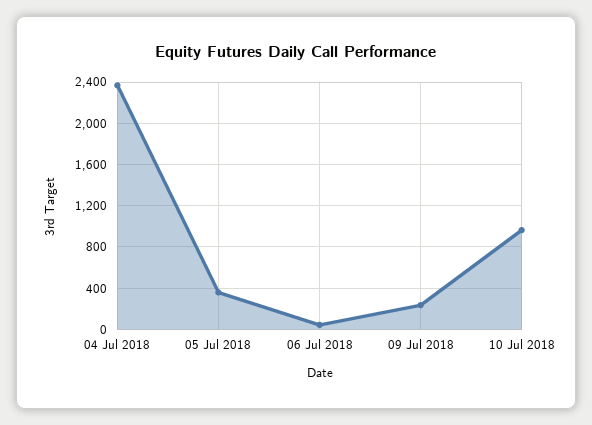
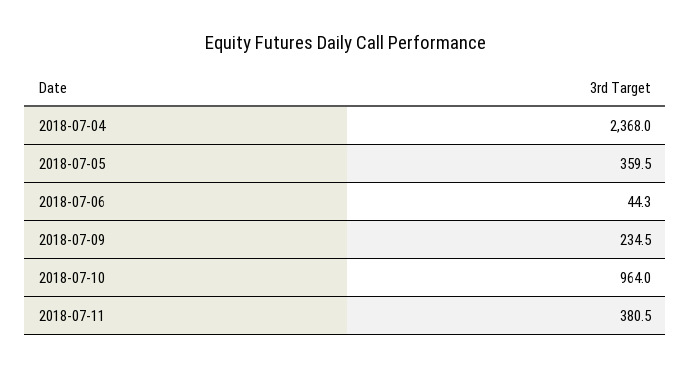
2018-07-11: none -> 380.5

